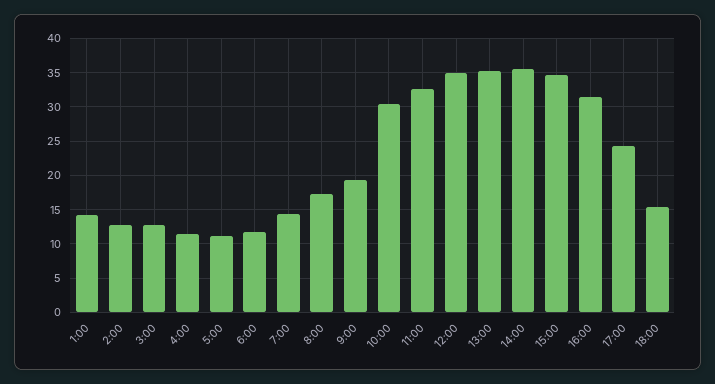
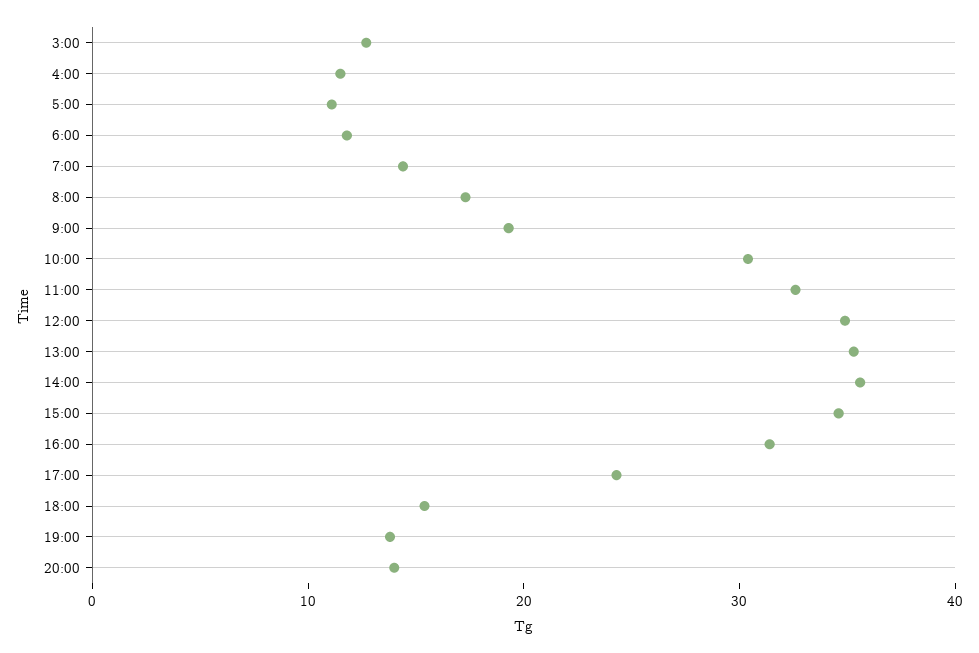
1:00: 14 -> none
2:00: 13 -> none
19:00: none -> 14
20:00: none -> 14

